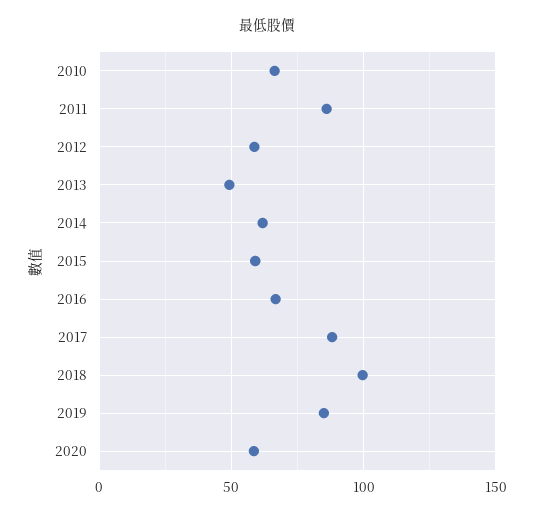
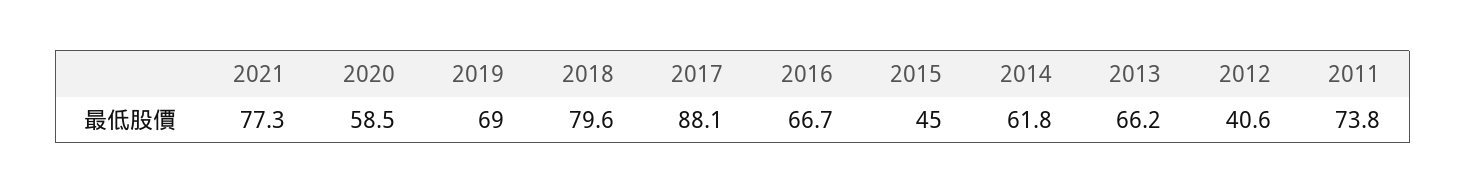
2010: 65 -> none
2011: 85 -> 73.8
2012: 60 -> 40.6
2013: 50 -> 66.2
2015: 60 -> 45
2018: 100 -> 79.6
2019: 85 -> 69
2021: none -> 77.3

